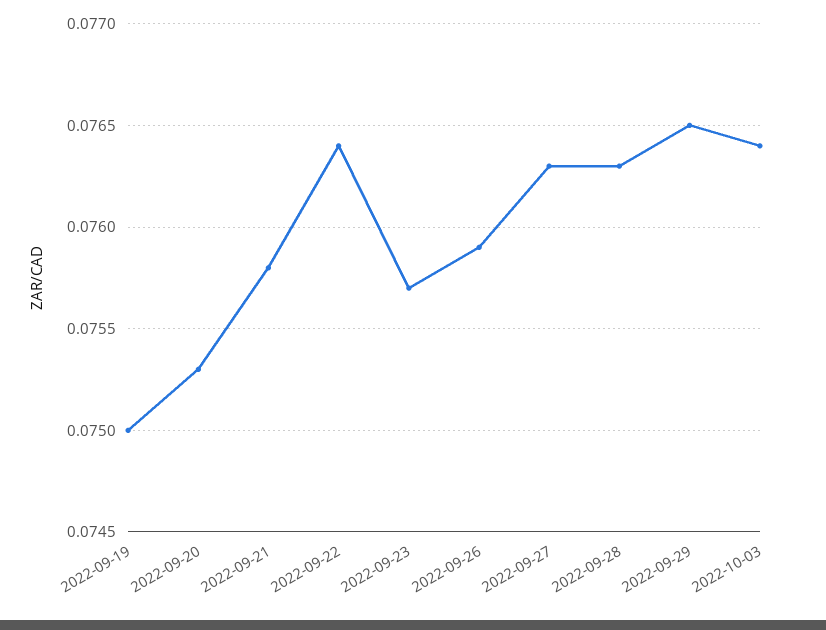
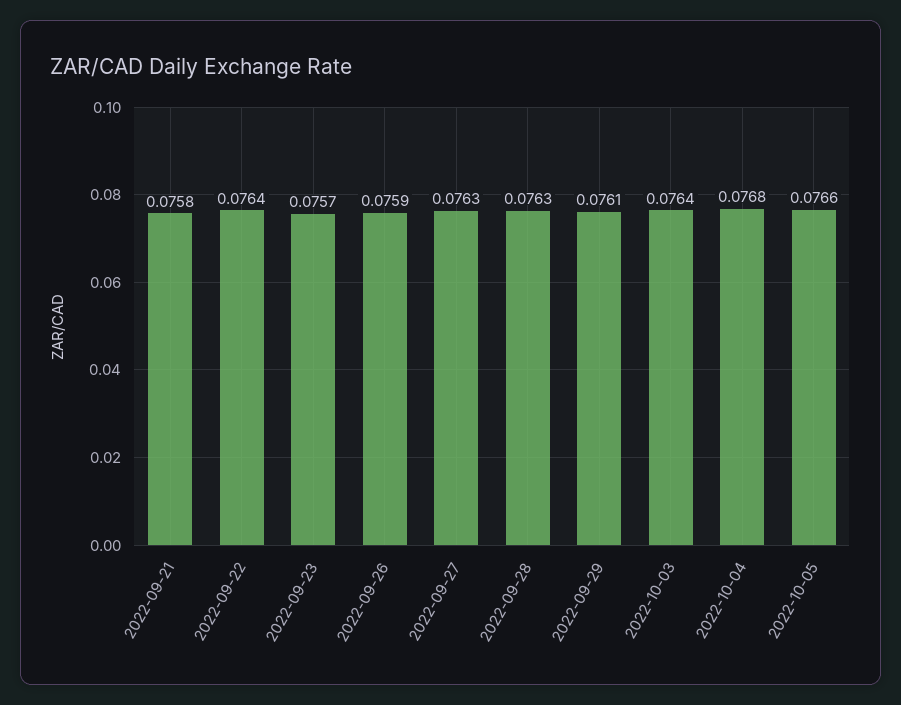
2022-09-19: 0.075 -> none
2022-09-20: 0.0753 -> none
2022-09-29: 0.0765 -> 0.0761
2022-10-04: none -> 0.0768
2022-10-05: none -> 0.0766

